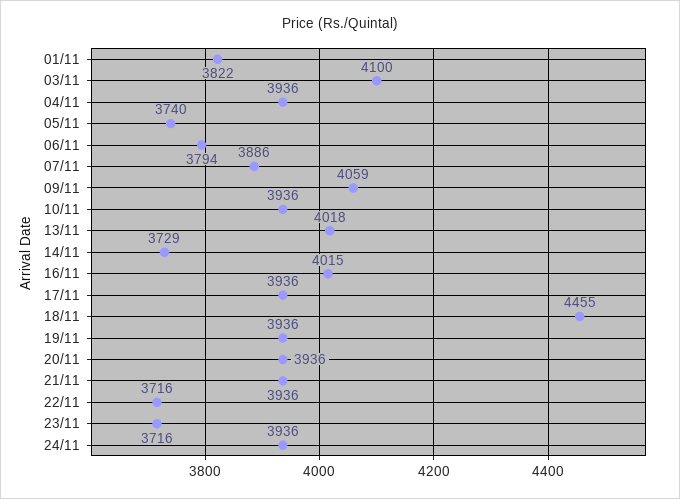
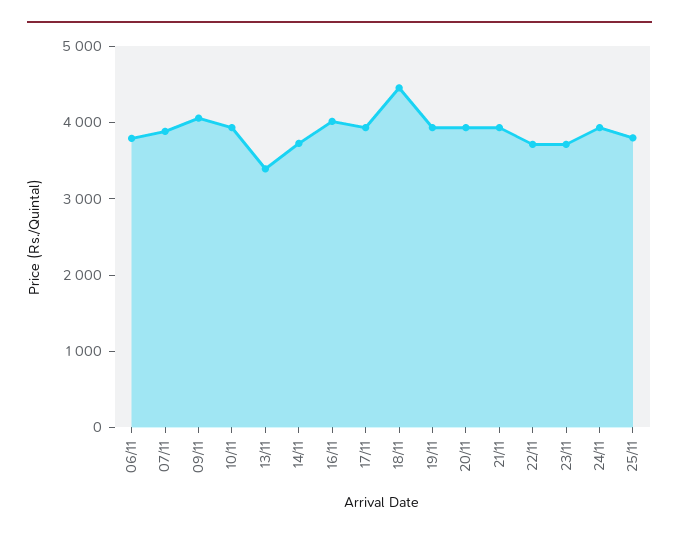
01/11: 3822 -> none
03/11: 4100 -> none
04/11: 3936 -> none
05/11: 3740 -> none
13/11: 4018 -> 3400
25/11: none -> 3800

